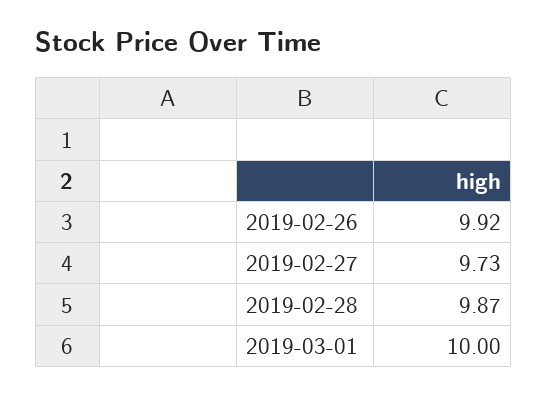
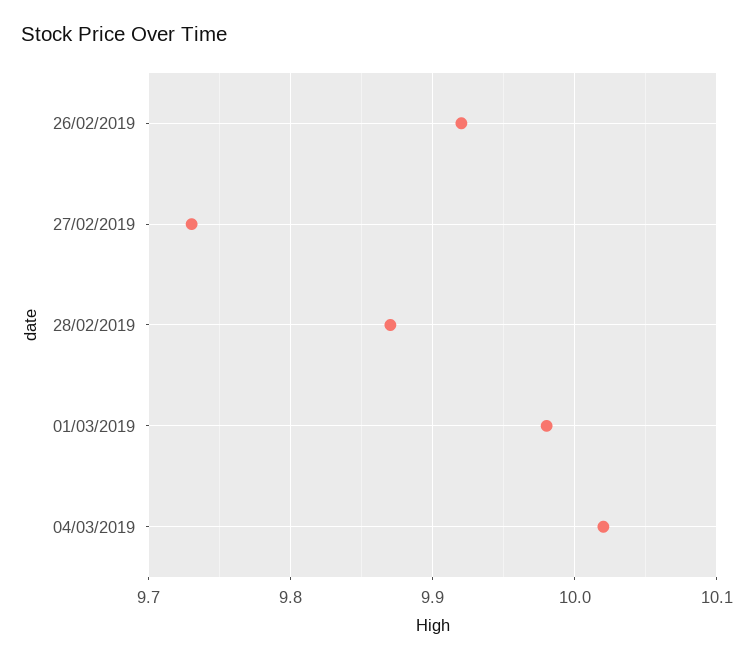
2019-03-01: 10 -> 9.98
04/03/2019: none -> 10.02

